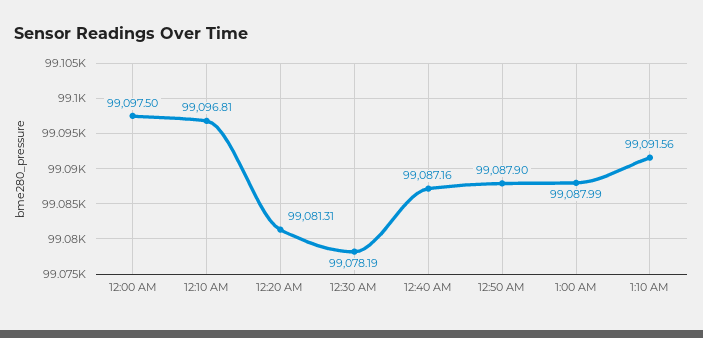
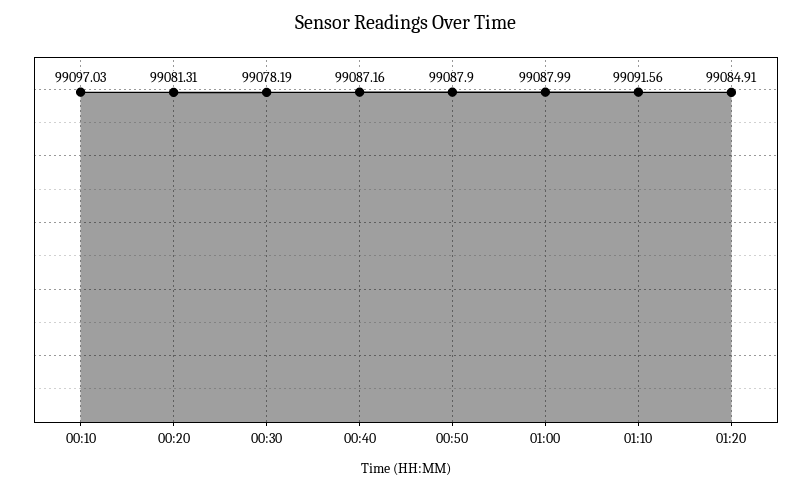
12:00 AM: 99097.5 -> none
12:10 AM: 99096.81 -> 99097.03
01:20: none -> 99084.91

